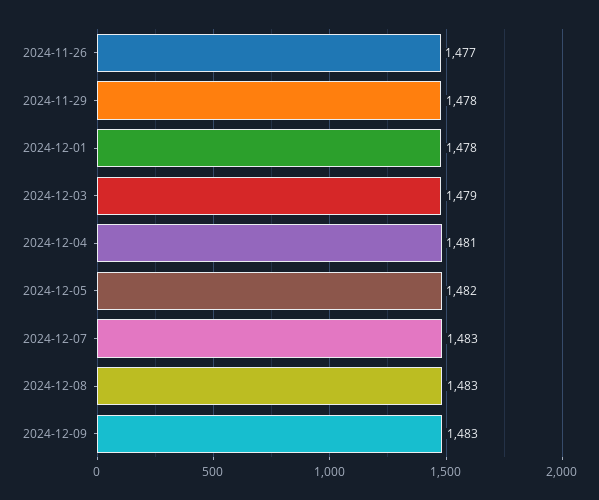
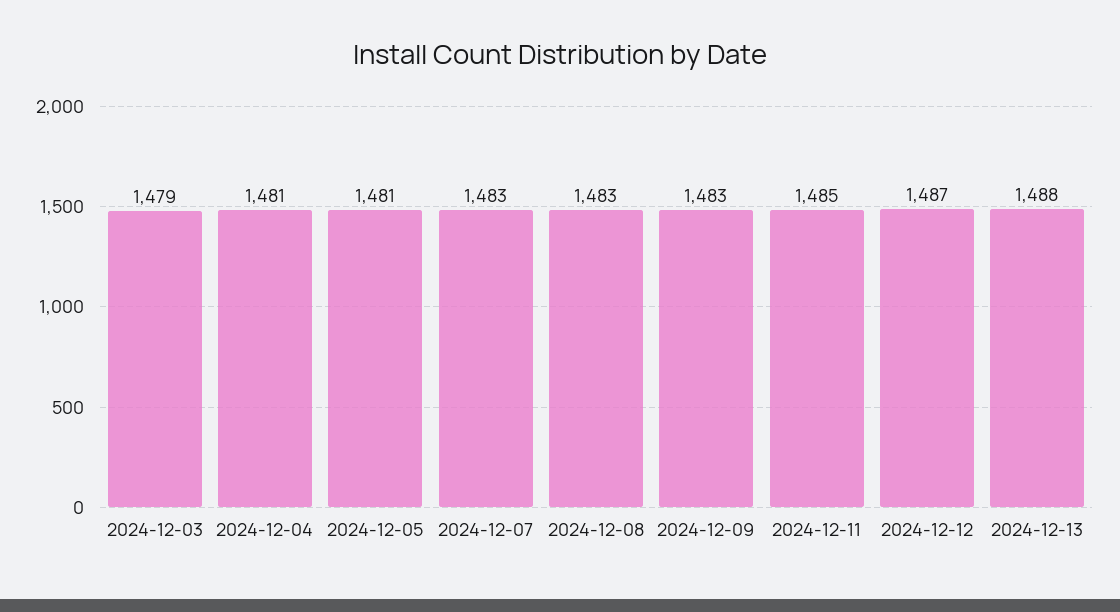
2024-11-26: 1477 -> none
2024-11-29: 1478 -> none
2024-12-01: 1478 -> none
2024-12-05: 1482 -> 1481
2024-12-11: none -> 1485
2024-12-12: none -> 1487
2024-12-13: none -> 1488

